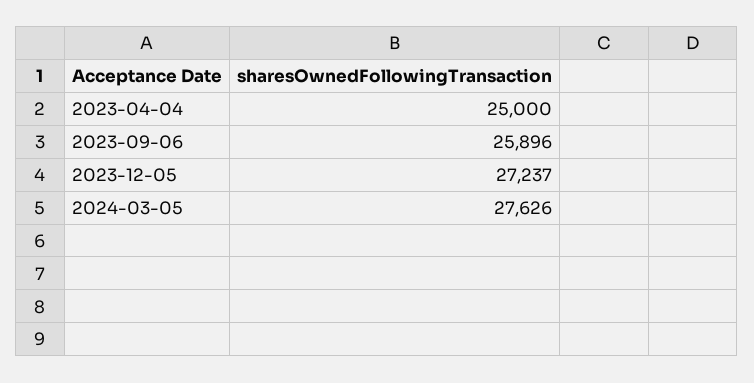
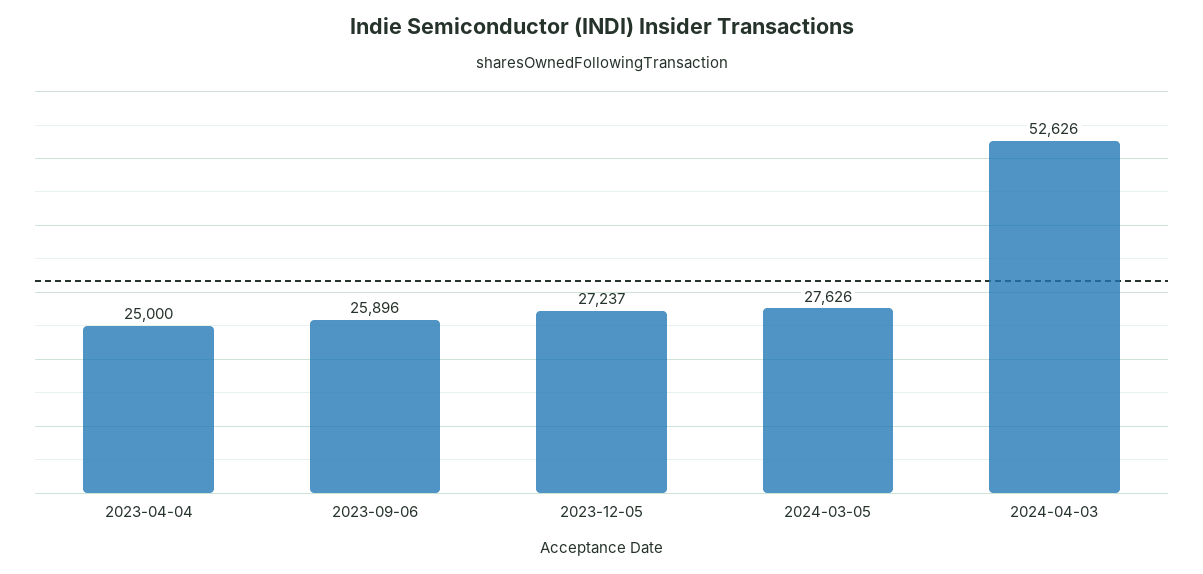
2024-04-03: none -> 52626

